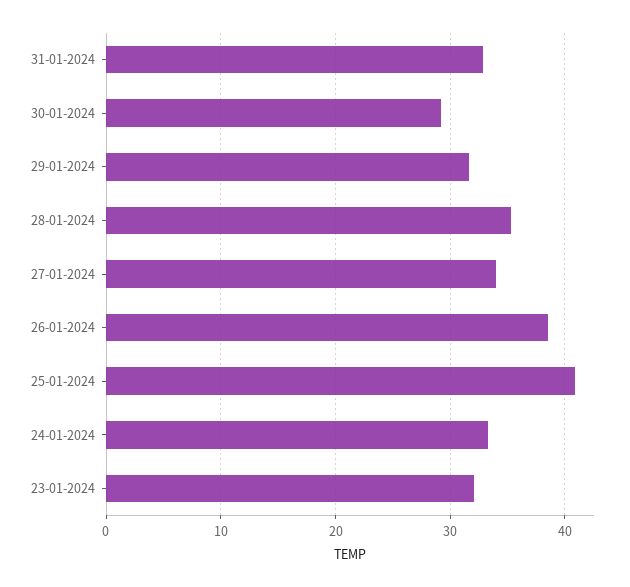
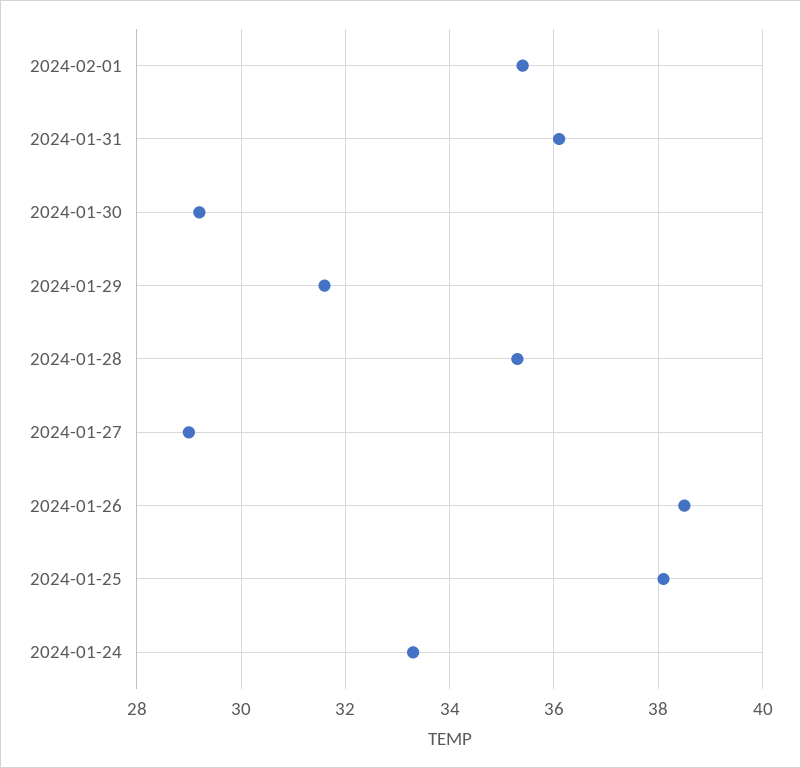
31-01-2024: 33 -> 36
27-01-2024: 34 -> 29
25-01-2024: 41 -> 38
23-01-2024: 32 -> none
2024-02-01: none -> 35.5

